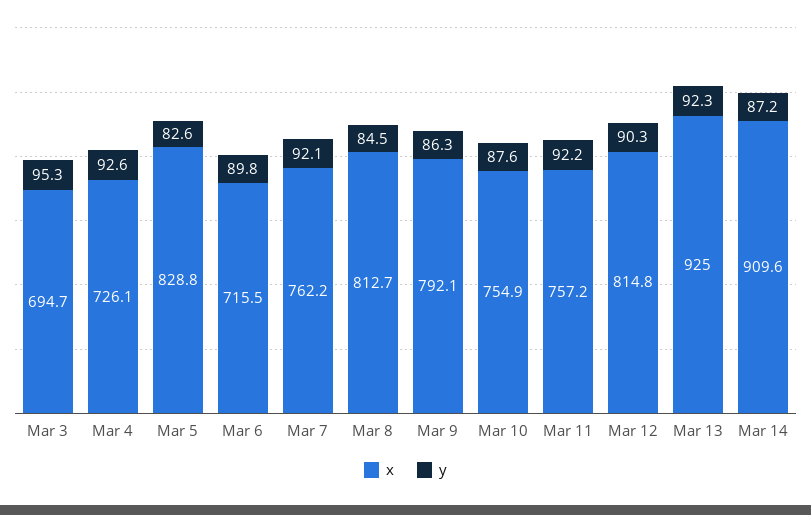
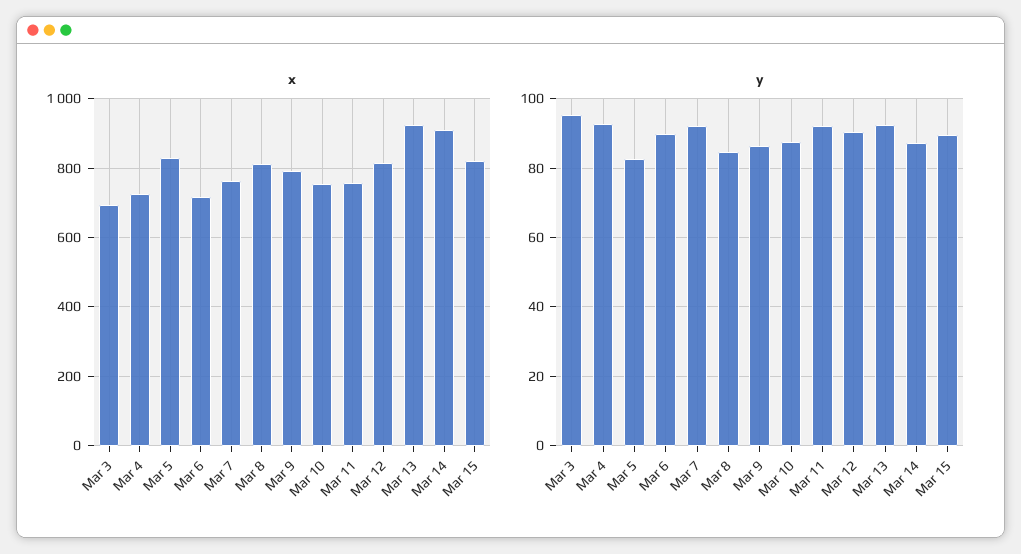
x, Mar 15: none -> 820
y, Mar 15: none -> 90

